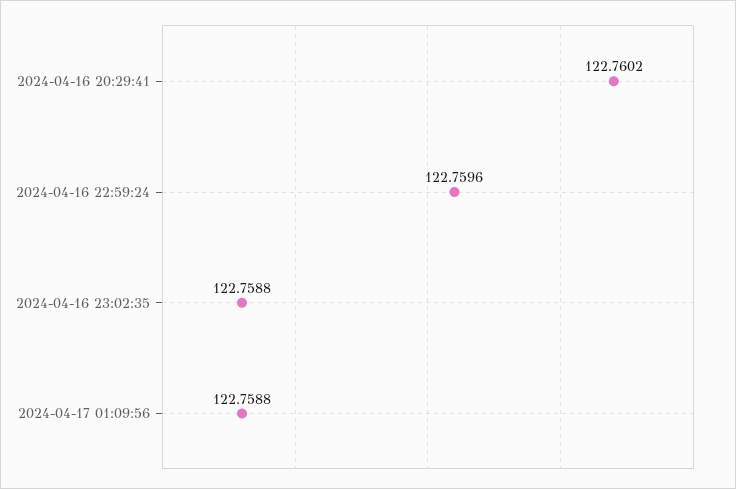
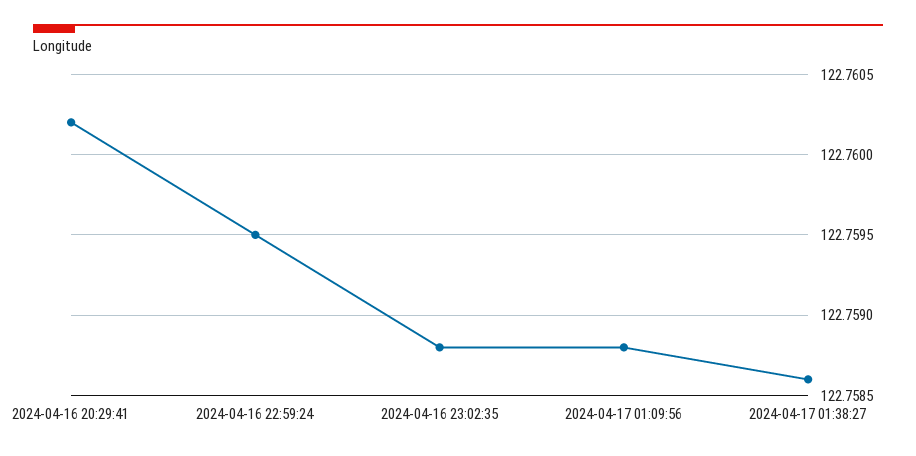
2024-04-16 22:59:24: 122.7596 -> 122.7595
2024-04-17 01:38:27: none -> 122.7586

